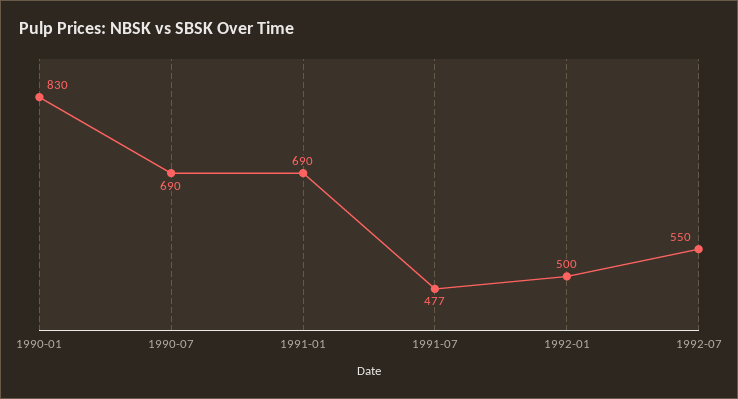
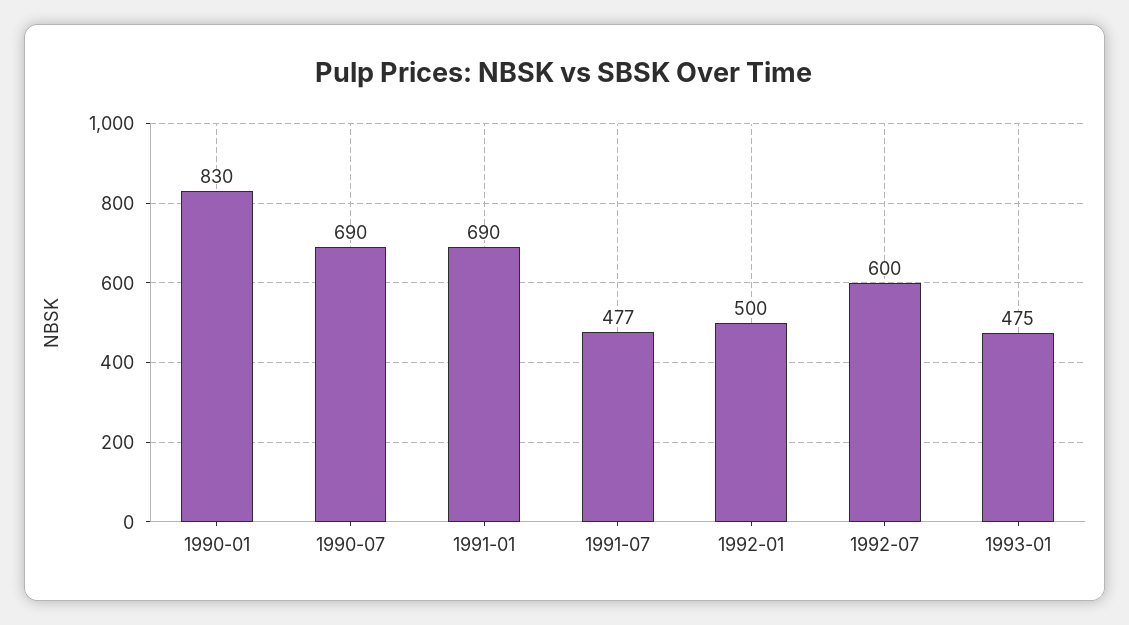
1992-07: 550 -> 600
1993-01: none -> 475

